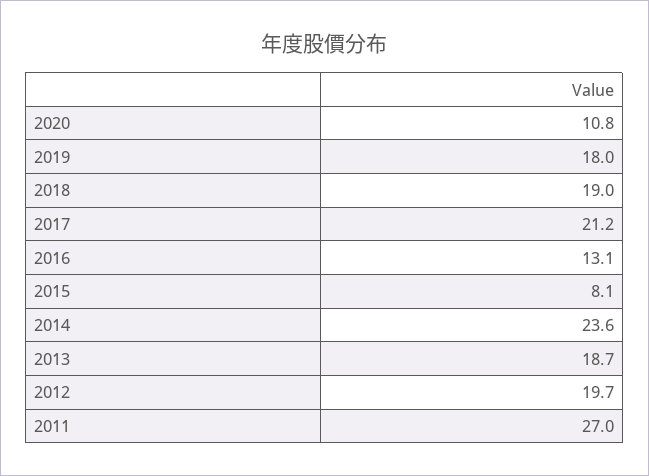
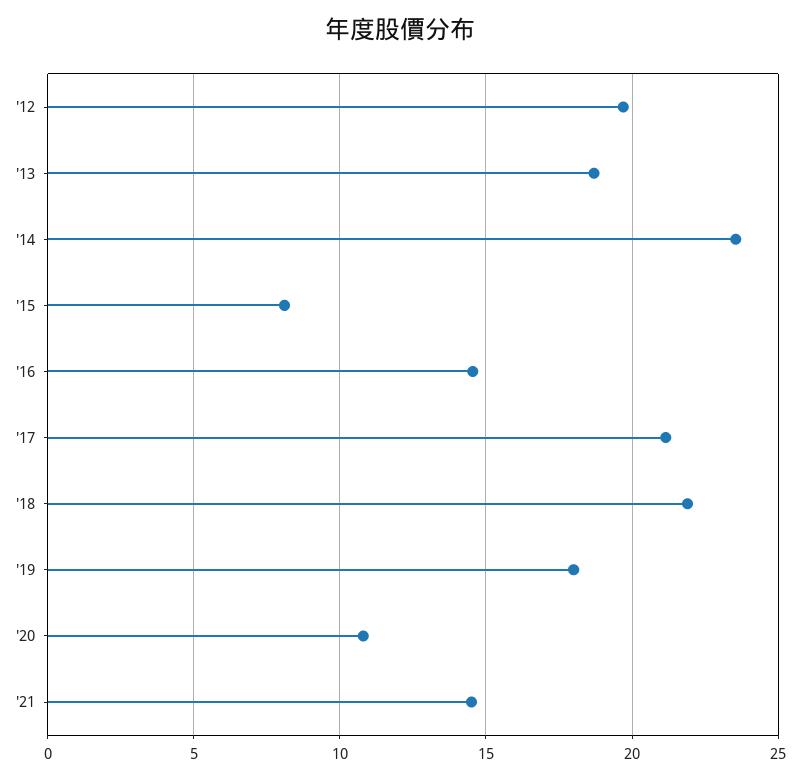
2018: 19 -> 22
2016: 13.1 -> 14.5
2011: 27 -> none
'21: none -> 14.5

